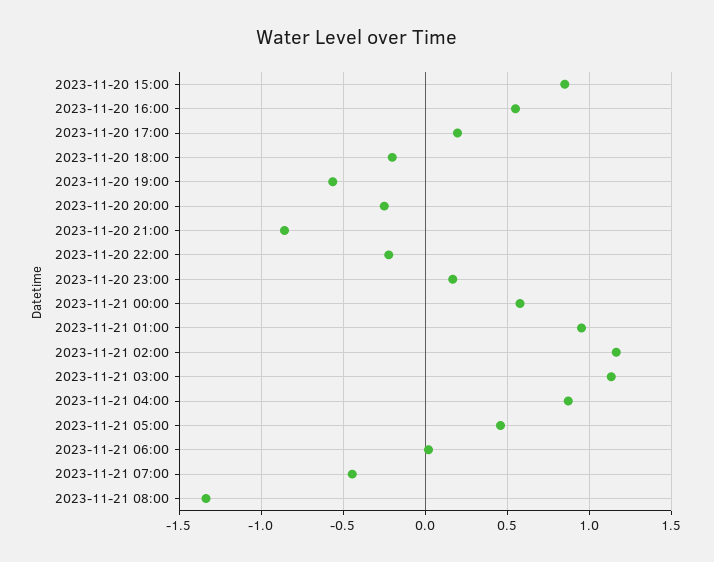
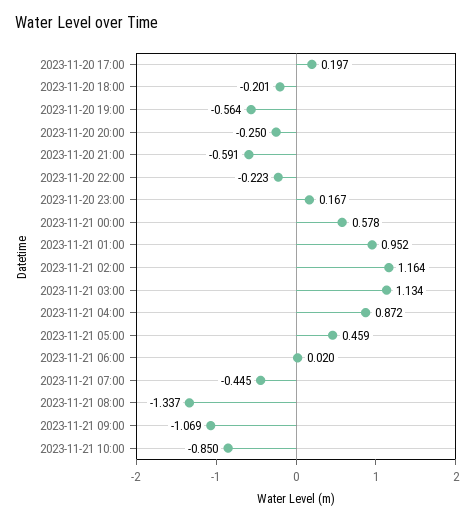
2023-11-20 15:00: 0.85 -> none
2023-11-20 16:00: 0.55 -> none
2023-11-20 21:00: -0.85 -> -0.591
2023-11-21 09:00: none -> -1.069
2023-11-21 10:00: none -> -0.85

